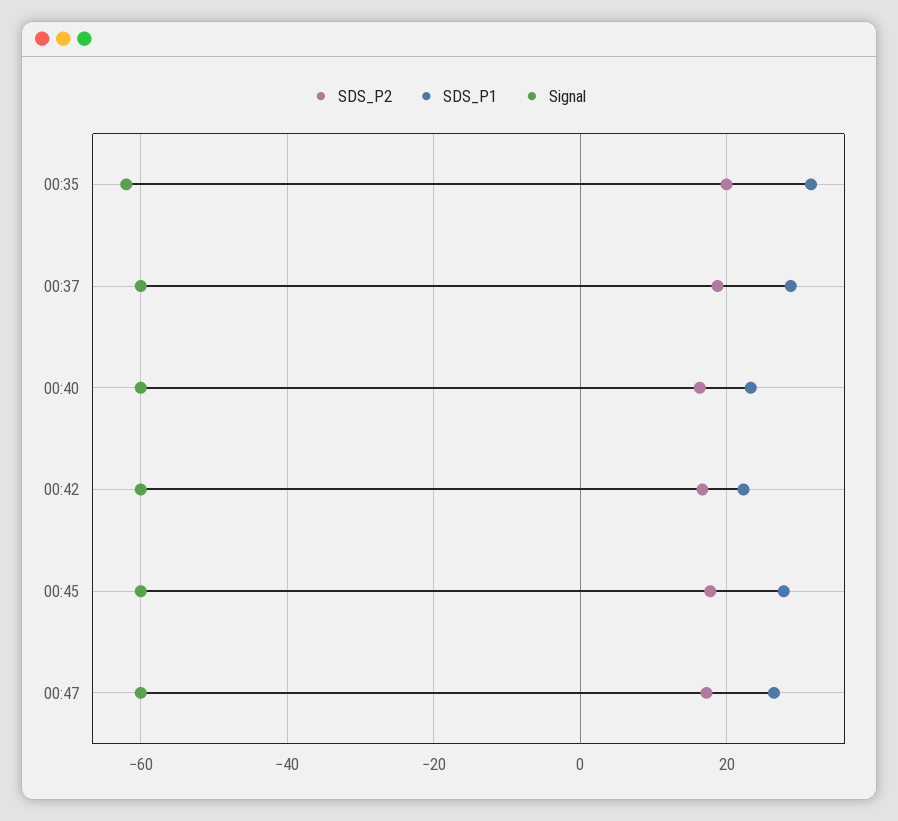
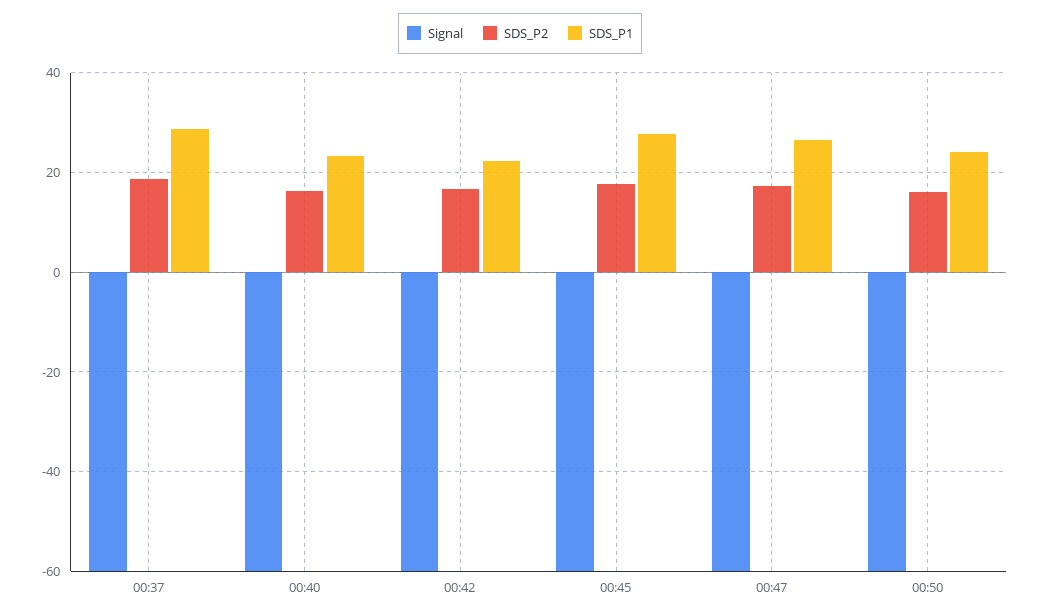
SDS_P2, 00:35: 20 -> none
SDS_P1, 00:35: 32 -> none
Signal, 00:35: -62 -> none
Signal, 00:50: none -> -60
SDS_P2, 00:50: none -> 16
SDS_P1, 00:50: none -> 24

